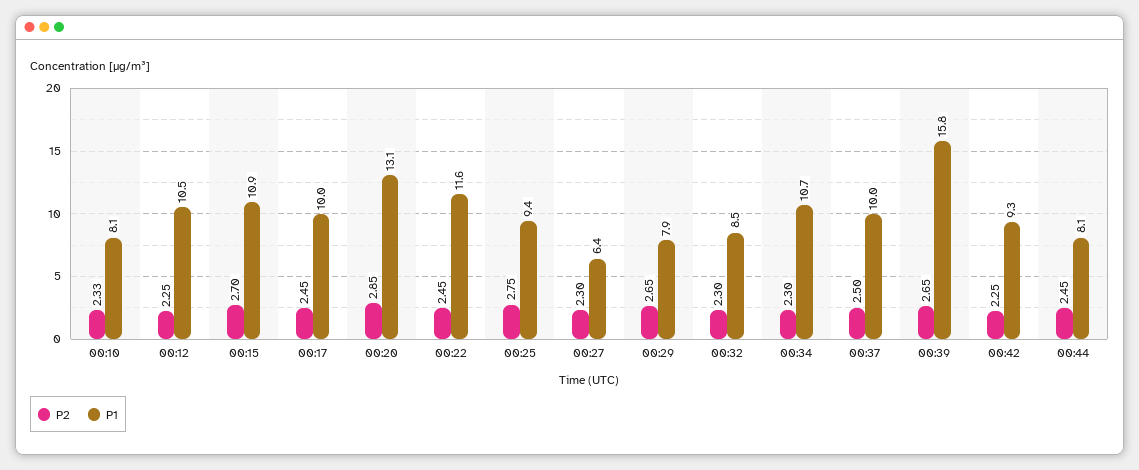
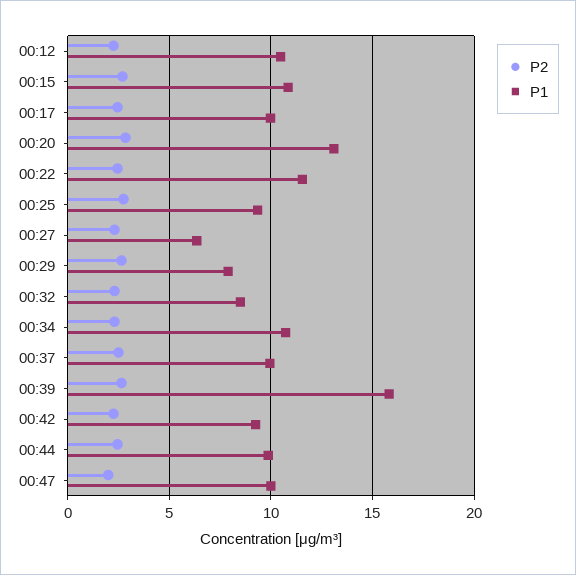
P2, 00:10: 2.33 -> none
P1, 00:10: 8.1 -> none
P1, 00:44: 8.1 -> 10
P2, 00:47: none -> 2
P1, 00:47: none -> 10

